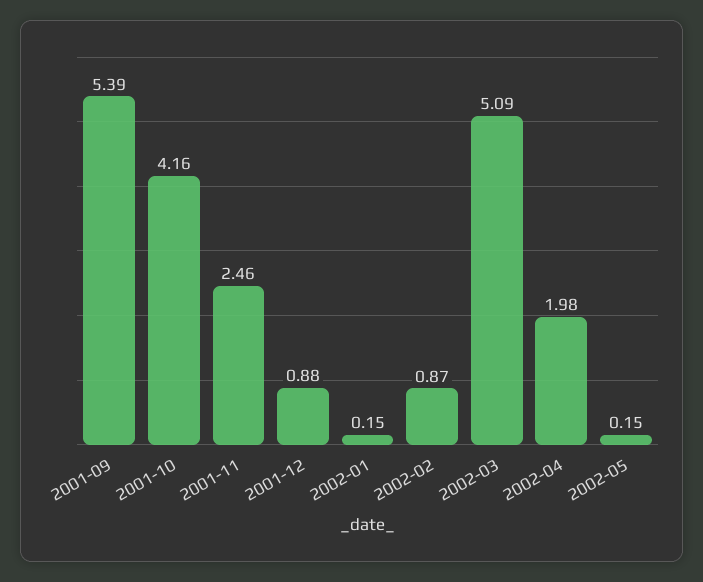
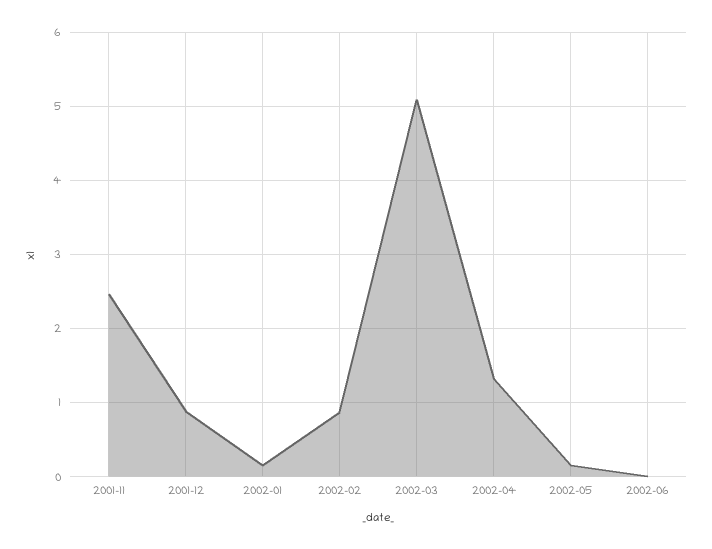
2001-09: 5.39 -> none
2001-10: 4.16 -> none
2002-04: 1.98 -> 1.3
2002-06: none -> 0

